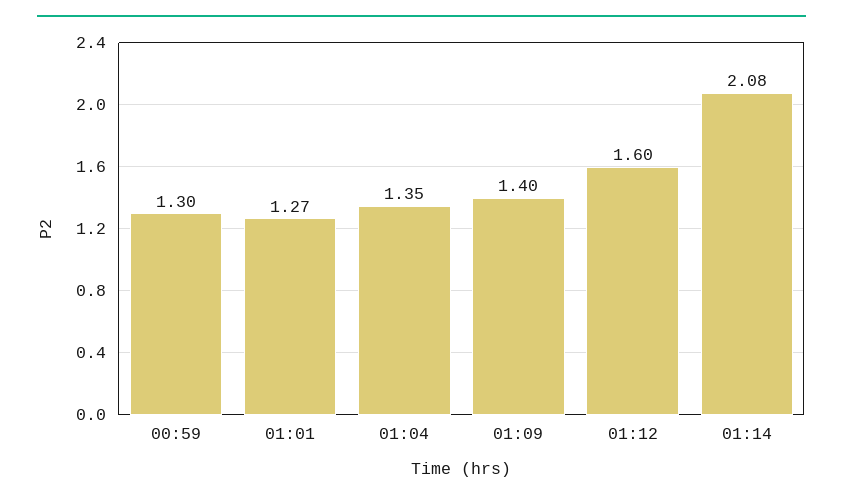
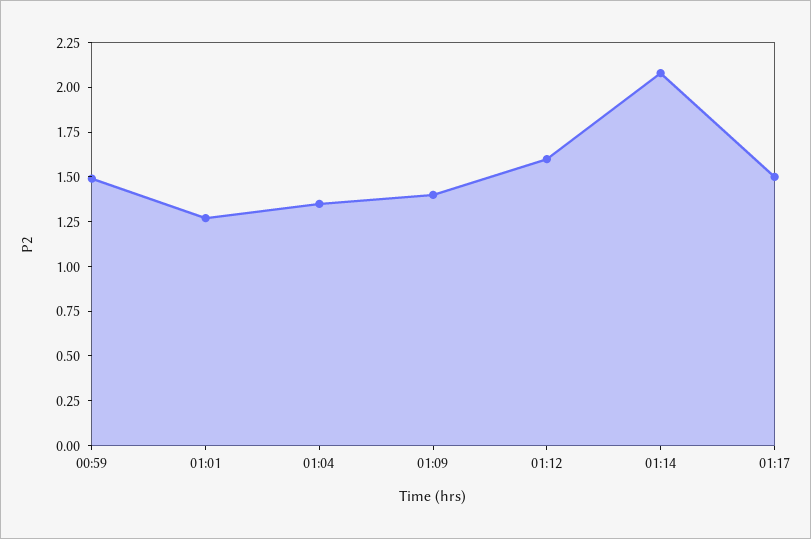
00:59: 1.3 -> 1.5
01:17: none -> 1.5

